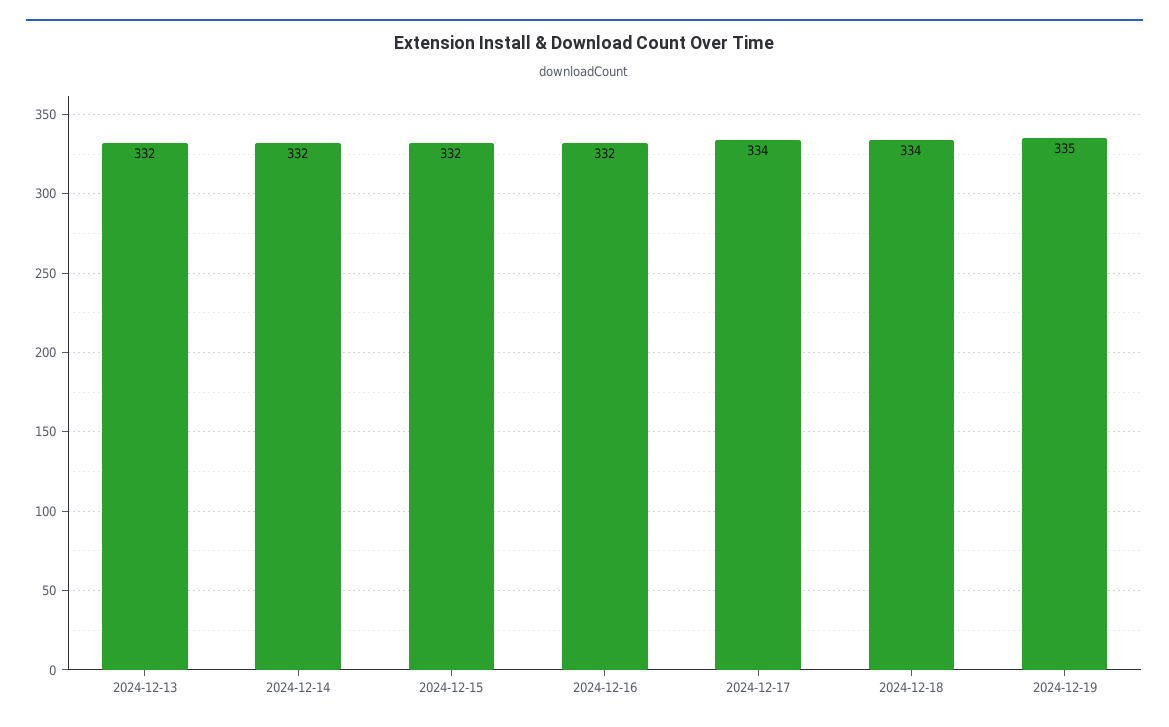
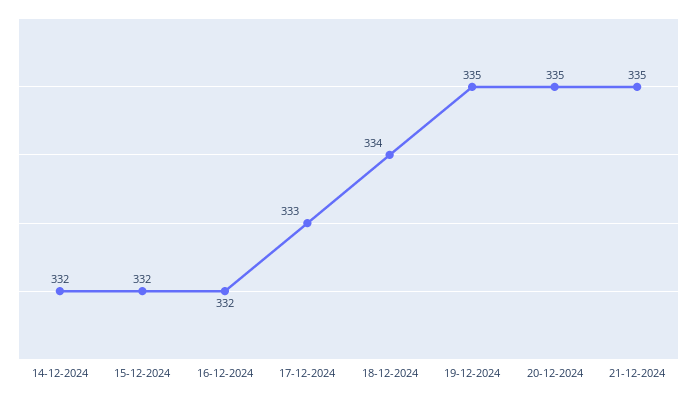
2024-12-13: 332 -> none
2024-12-17: 334 -> 333
20-12-2024: none -> 335
21-12-2024: none -> 335

